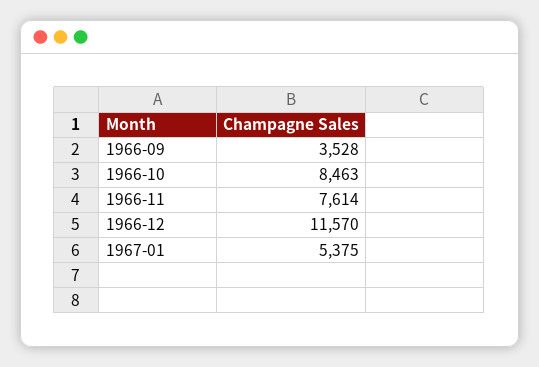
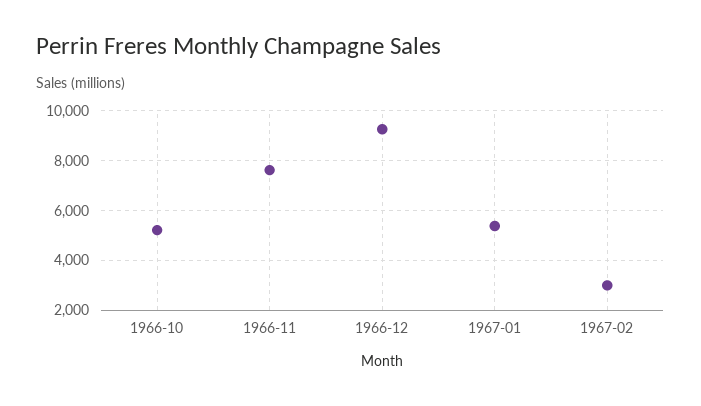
1966-09: 3528 -> none
1966-10: 8463 -> 5250
1966-12: 11570 -> 9250
1967-02: none -> 3000

